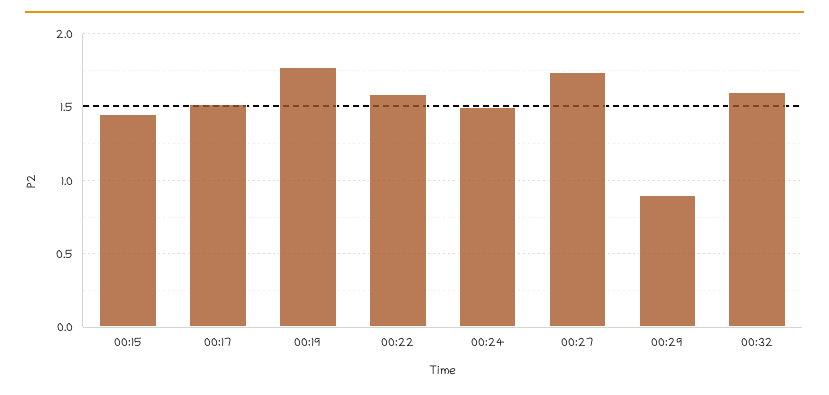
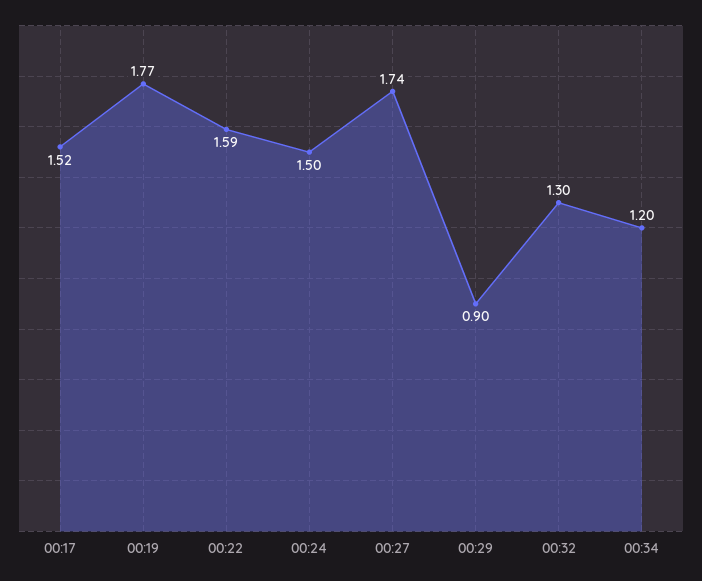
00:15: 1.45 -> none
00:32: 1.6 -> 1.3
00:34: none -> 1.2

